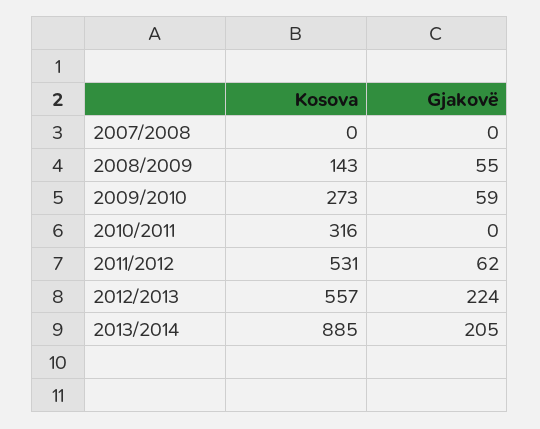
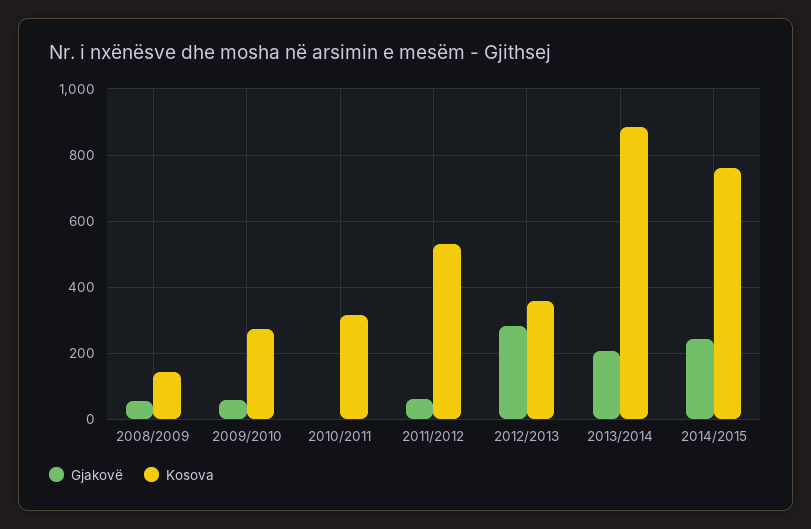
Kosova, 2007/2008: 0 -> none
Gjakovë, 2007/2008: 0 -> none
Kosova, 2012/2013: 557 -> 360
Gjakovë, 2012/2013: 224 -> 280
Gjakovë, 2014/2015: none -> 240
Kosova, 2014/2015: none -> 760

